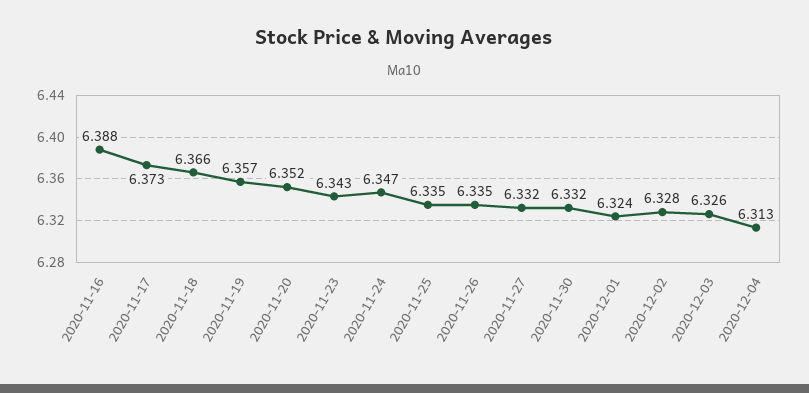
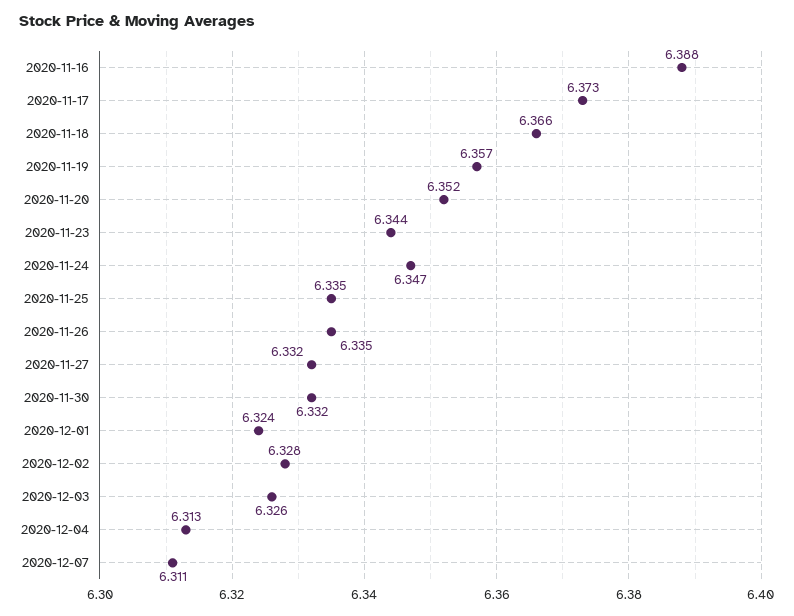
2020-11-23: 6.343 -> 6.344
2020-12-07: none -> 6.311

